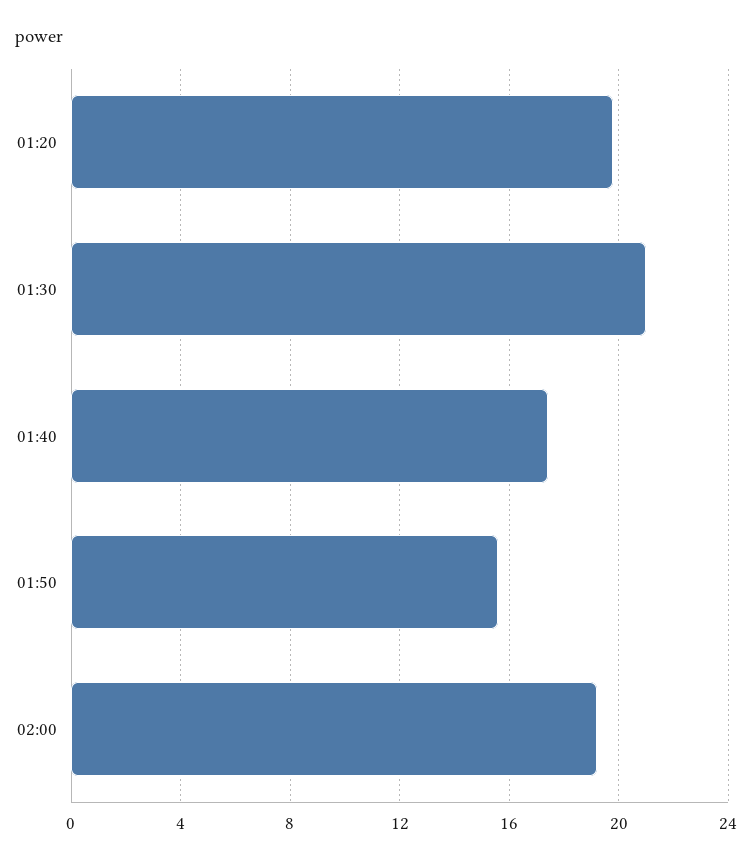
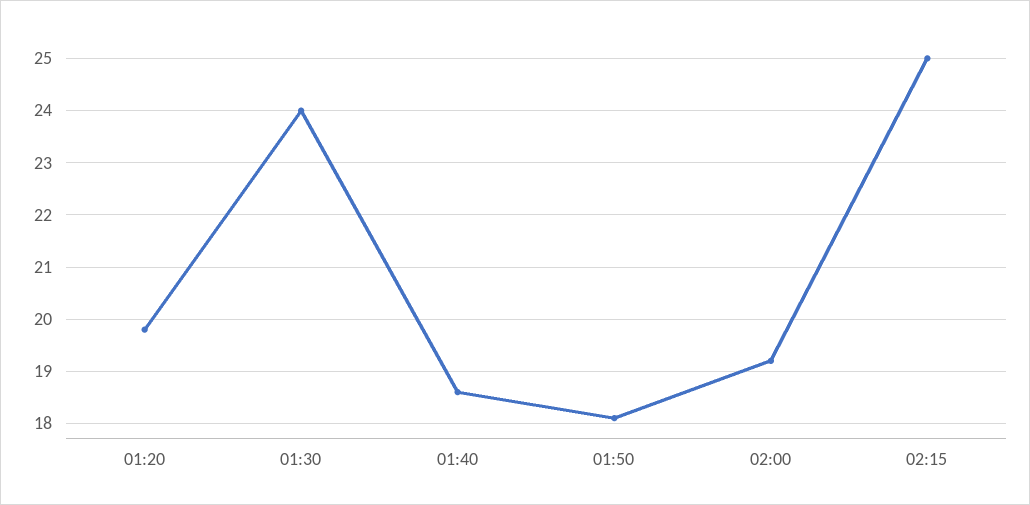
01:30: 21 -> 24
01:40: 17.5 -> 18.5
01:50: 15.5 -> 18
02:15: none -> 25

